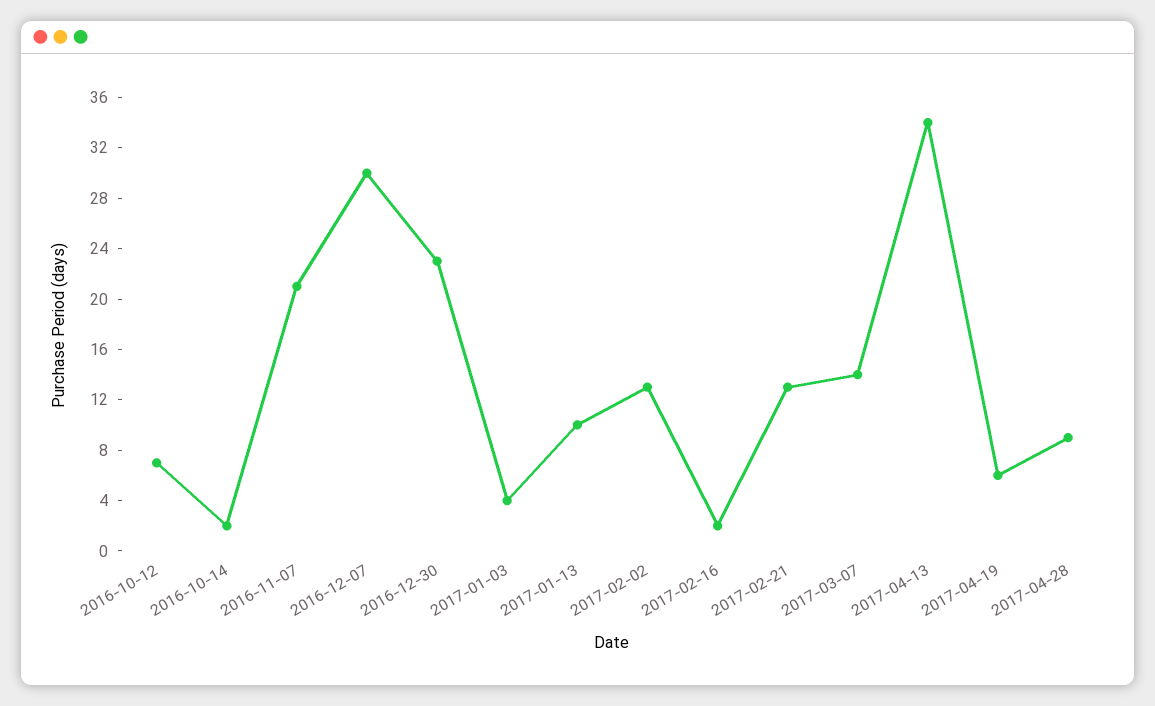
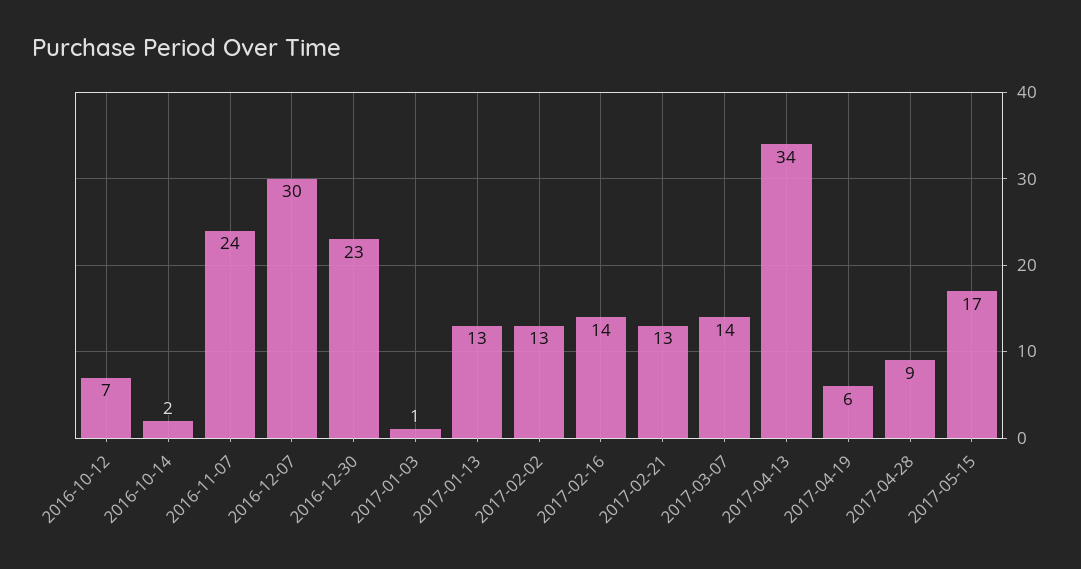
2016-11-07: 21 -> 24
2017-01-03: 4 -> 1
2017-01-13: 10 -> 13
2017-02-16: 2 -> 14
2017-05-15: none -> 17

